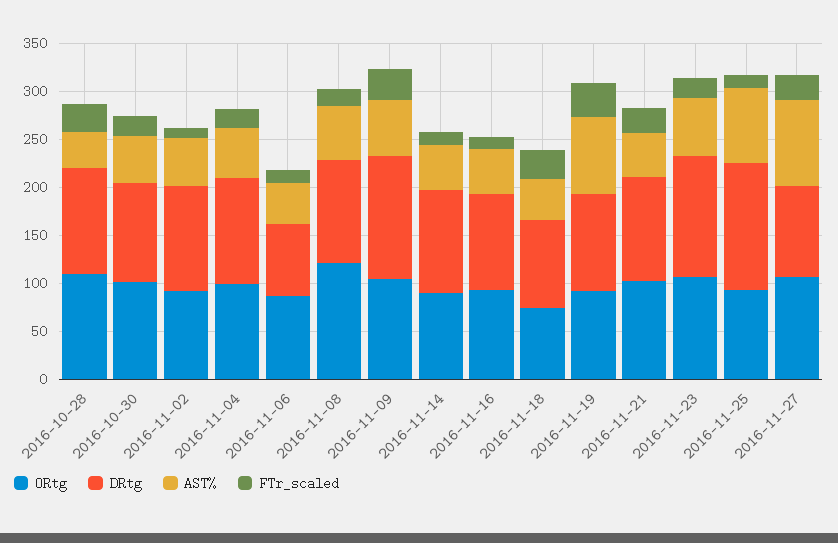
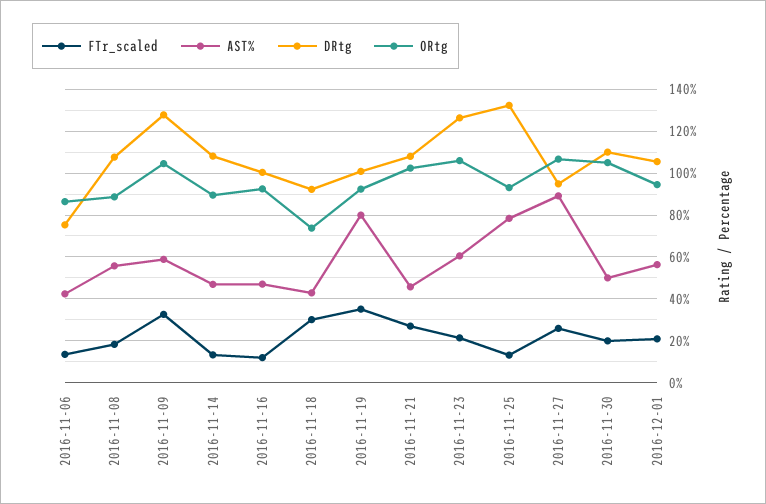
ORtg, 2016-10-28: 110 -> none
DRtg, 2016-10-28: 110 -> none
AST%, 2016-10-28: 40 -> none
FTr_scaled, 2016-10-28: 30 -> none
ORtg, 2016-10-30: 100 -> none
DRtg, 2016-10-30: 100 -> none
AST%, 2016-10-30: 50 -> none
FTr_scaled, 2016-10-30: 20 -> none
ORtg, 2016-11-02: 90 -> none
DRtg, 2016-11-02: 110 -> none
AST%, 2016-11-02: 50 -> none
FTr_scaled, 2016-11-02: 10 -> none
ORtg, 2016-11-04: 100 -> none
DRtg, 2016-11-04: 110 -> none
AST%, 2016-11-04: 50 -> none
FTr_scaled, 2016-11-04: 20 -> none
ORtg, 2016-11-08: 120 -> 90
FTr_scaled, 2016-11-30: none -> 20
AST%, 2016-11-30: none -> 50
DRtg, 2016-11-30: none -> 110
ORtg, 2016-11-30: none -> 105
FTr_scaled, 2016-12-01: none -> 20
AST%, 2016-12-01: none -> 55
DRtg, 2016-12-01: none -> 105
ORtg, 2016-12-01: none -> 95

